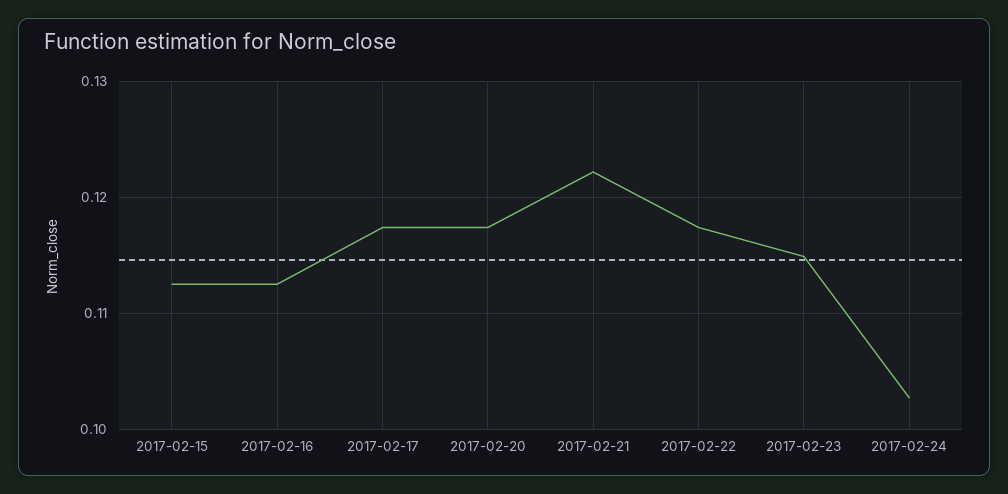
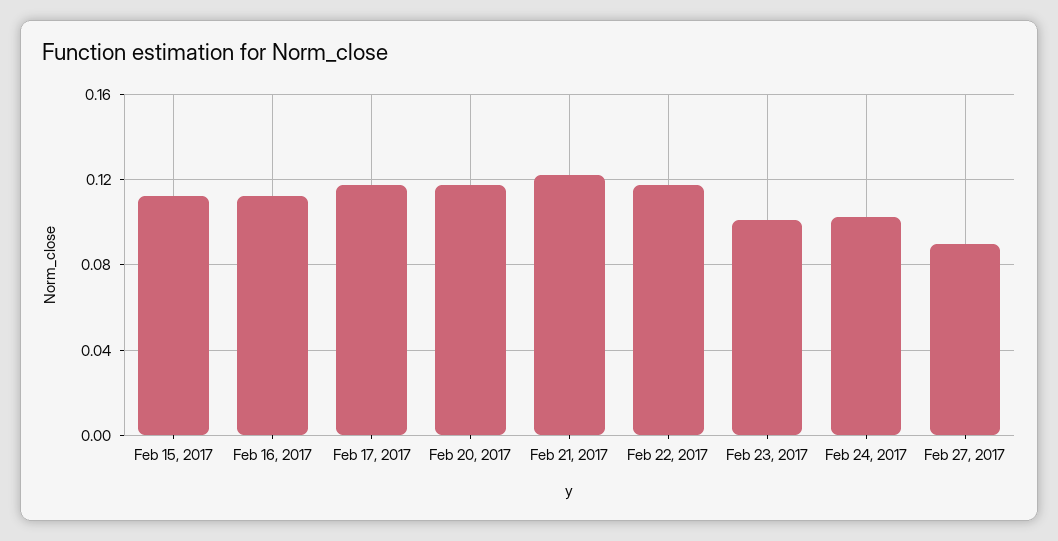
2017-02-23: 0.115 -> 0.1
Feb 27, 2017: none -> 0.09

